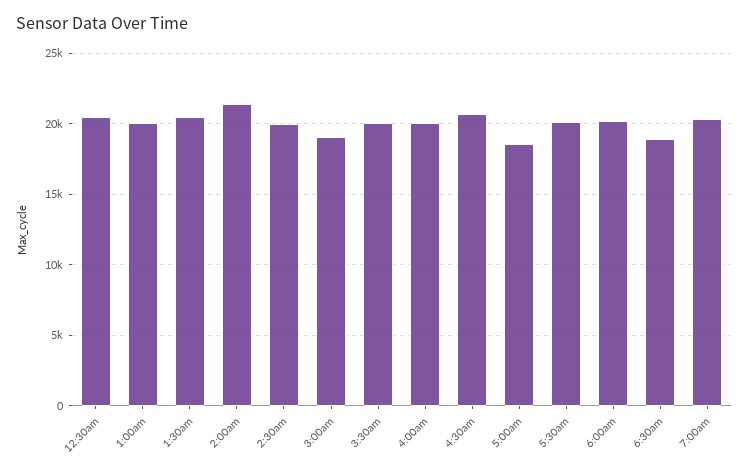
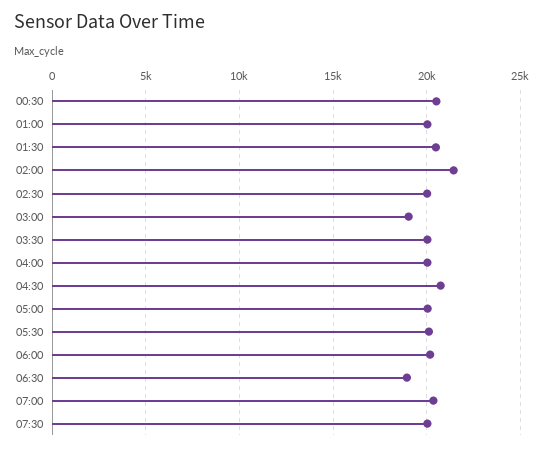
5:00am: 18500 -> 20000
07:30: none -> 20000

